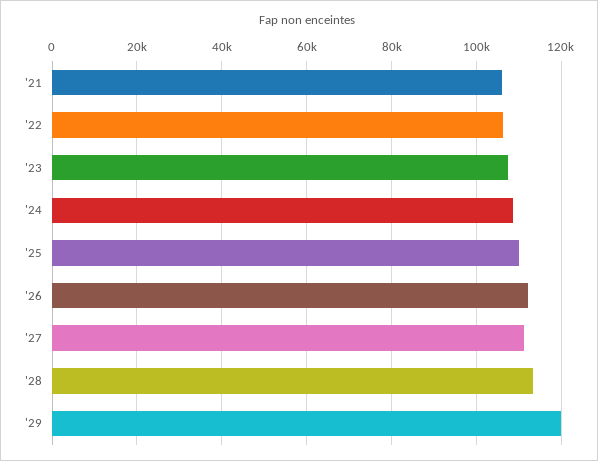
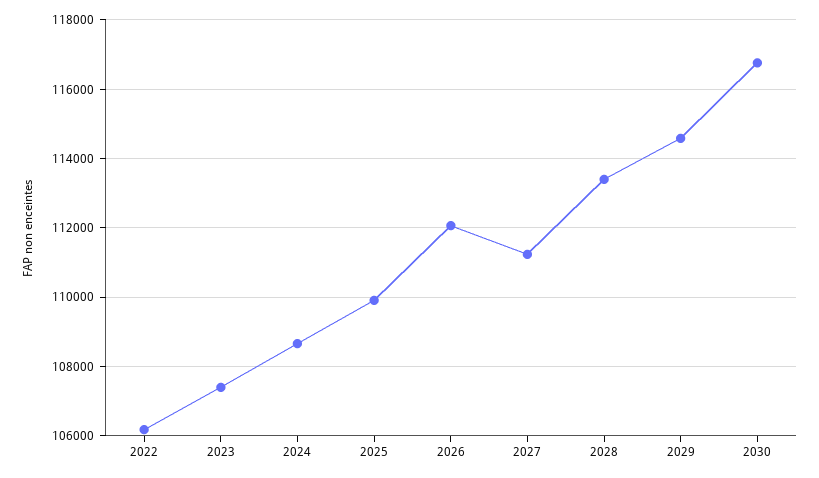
'21: 106000 -> none
'29: 120000 -> 114600
2030: none -> 116800

